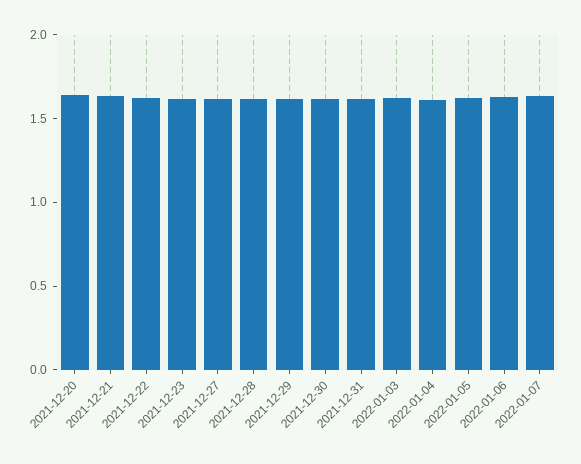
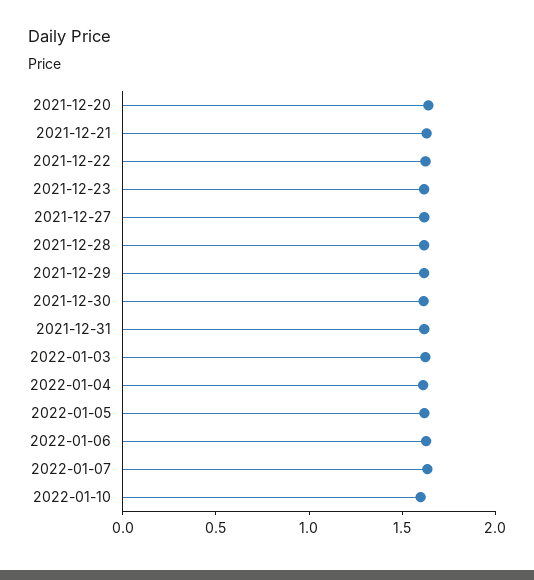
2022-01-10: none -> 1.6

